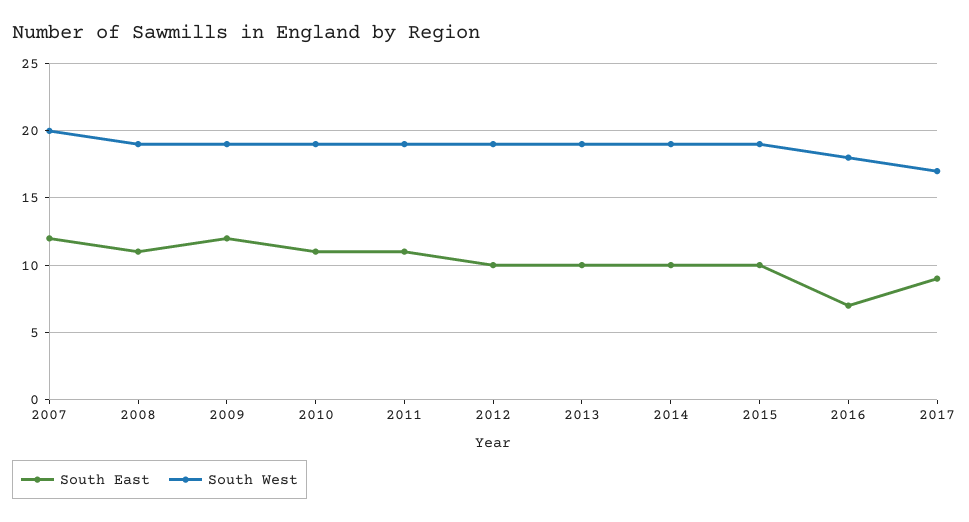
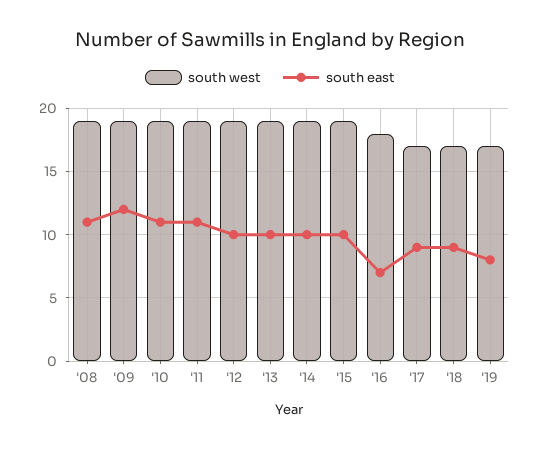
South East, 2007: 12 -> none
South West, 2007: 20 -> none
South West, '18: none -> 17
South East, '18: none -> 9
South West, '19: none -> 17
South East, '19: none -> 8

